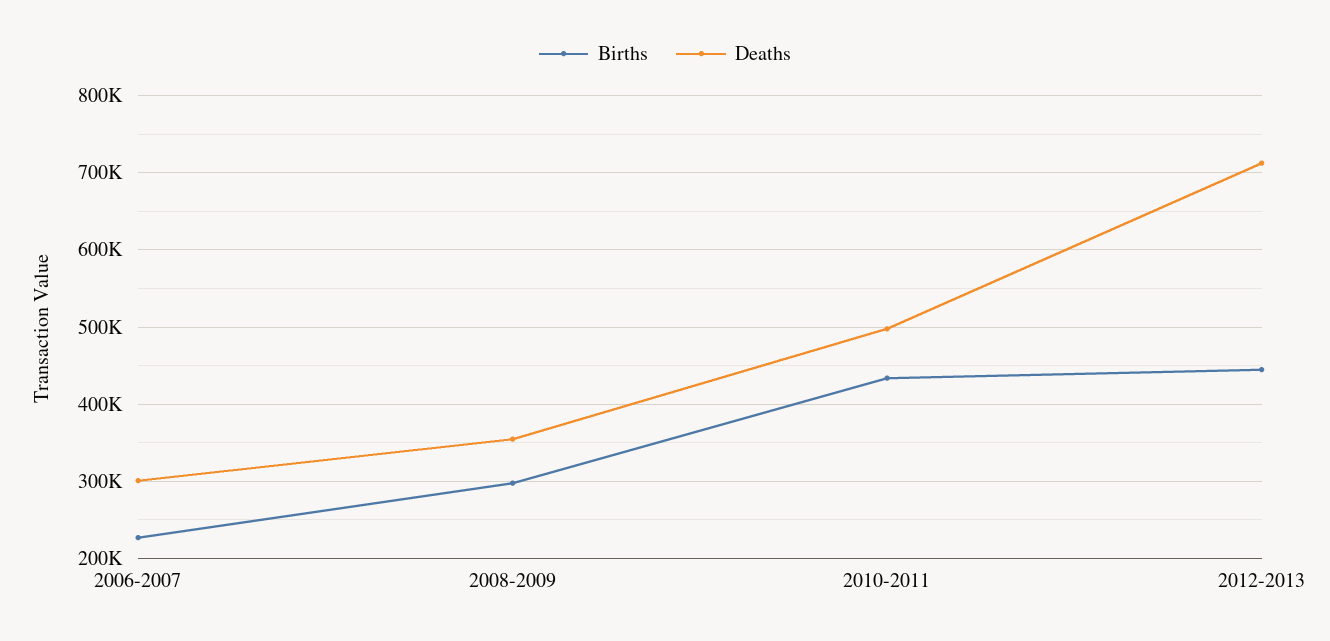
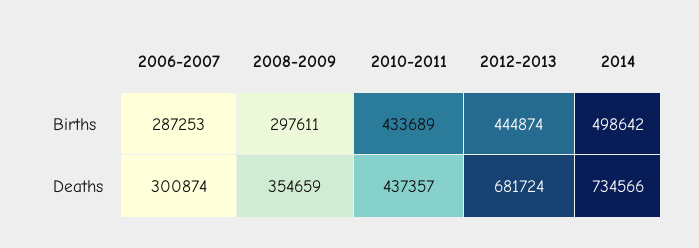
Births, 2006-2007: 230000 -> 287253
Deaths, 2010-2011: 500000 -> 437357
Deaths, 2012-2013: 710000 -> 681724
Births, 2014: none -> 498642
Deaths, 2014: none -> 734566

